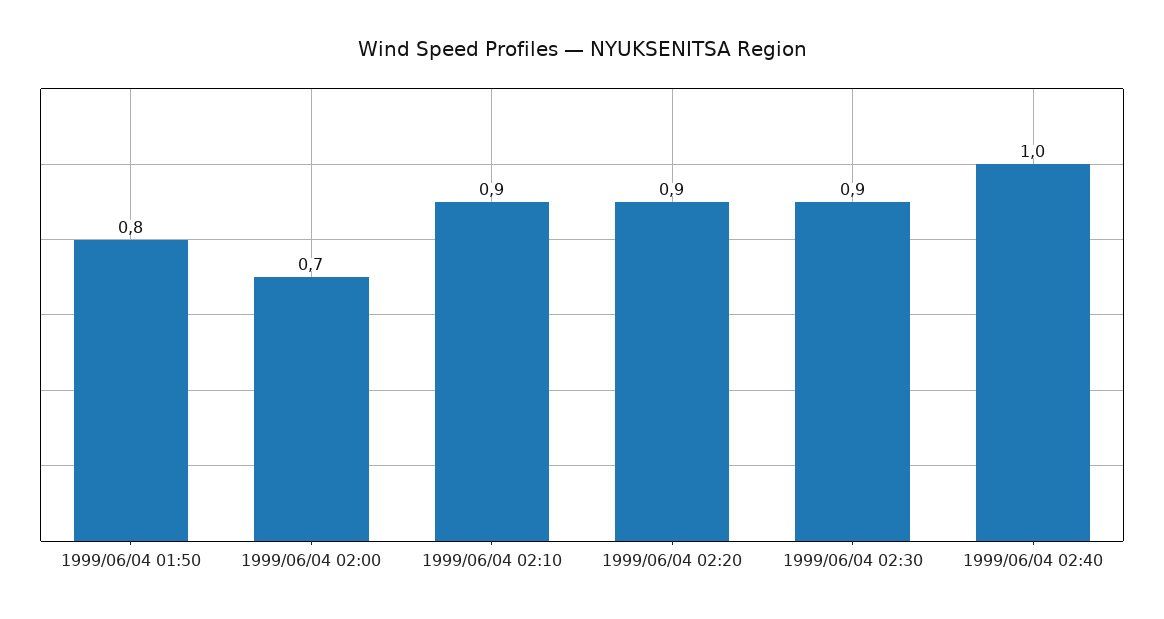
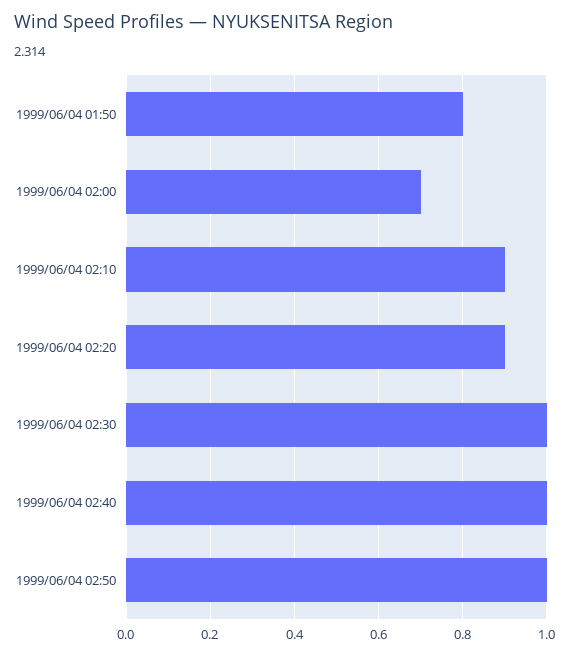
1999/06/04 02:30: 0.9 -> 1
1999/06/04 02:50: none -> 1

